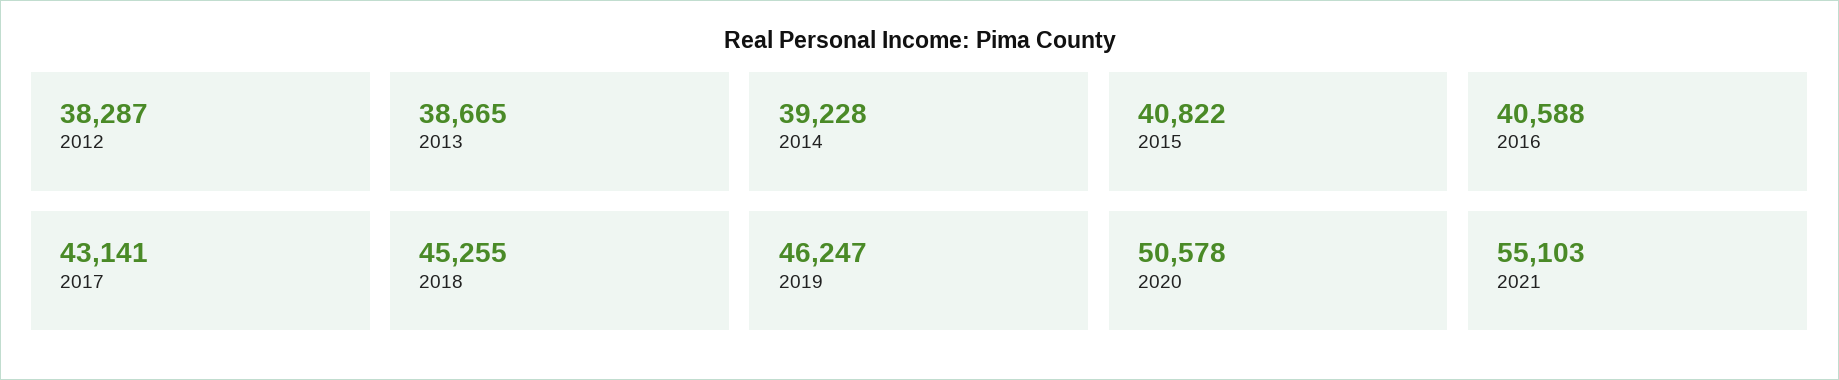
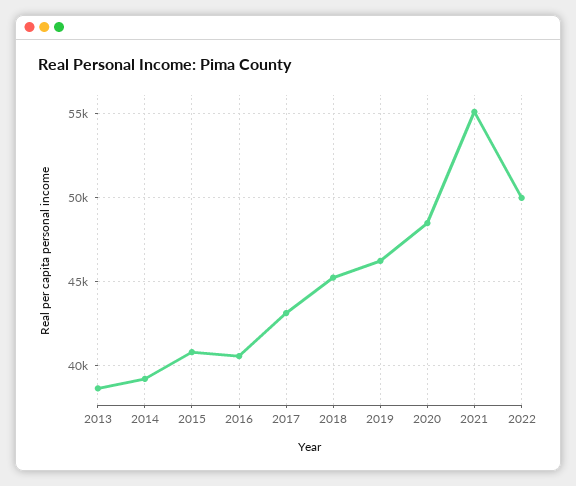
2012: 38287 -> none
2020: 50578 -> 48500
2022: none -> 50000

